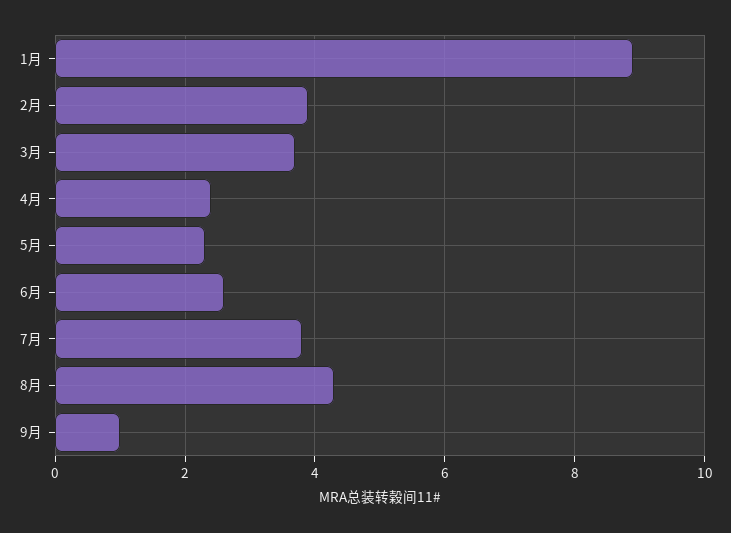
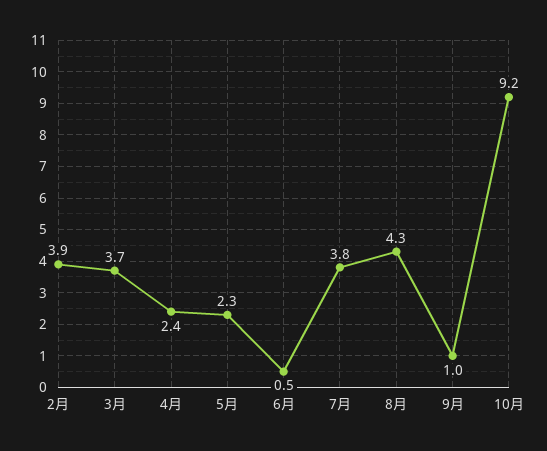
1月: 9 -> none
6月: 2.5 -> 0.5
10月: none -> 9.2

